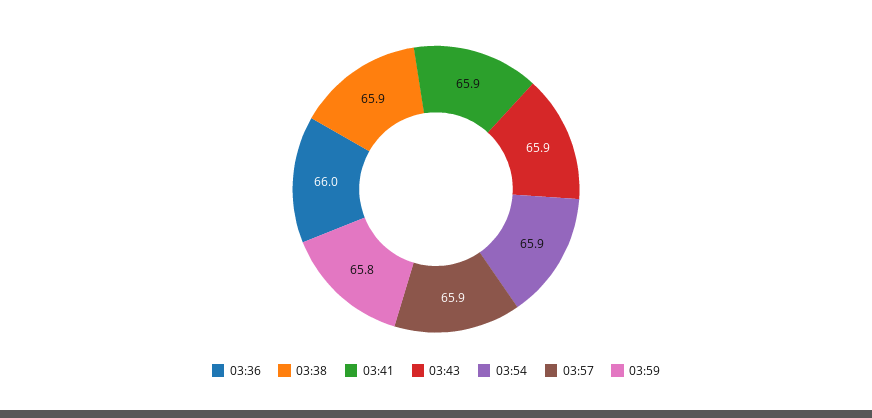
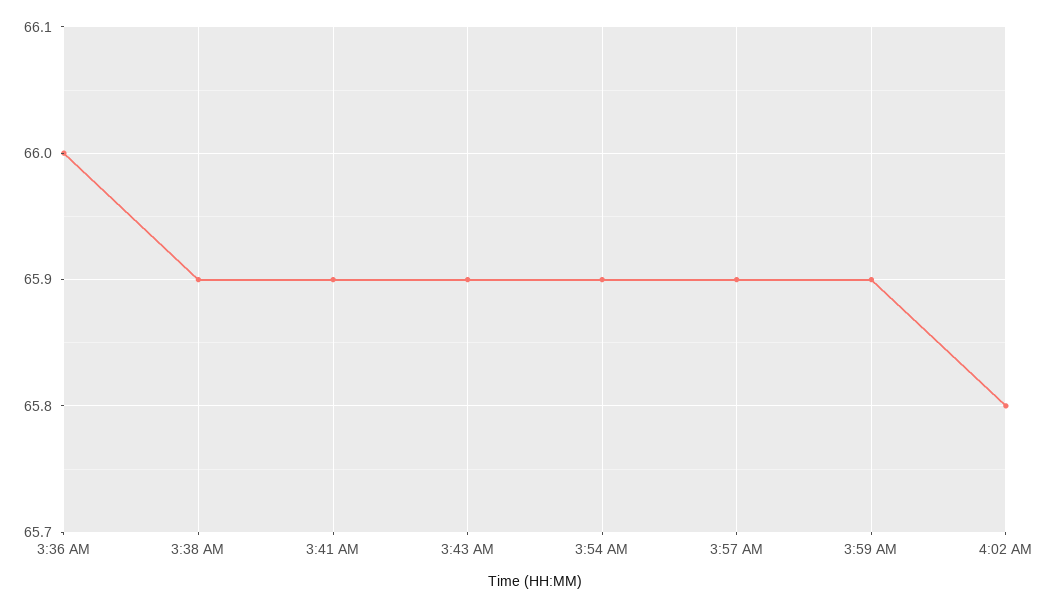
03:59: 65.8 -> 65.9
4:02 AM: none -> 65.8

